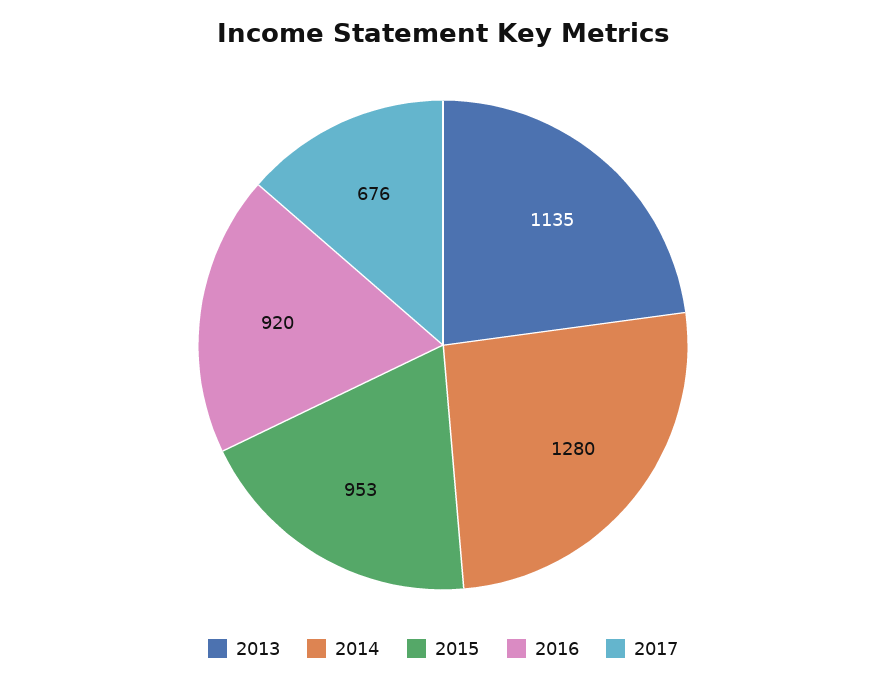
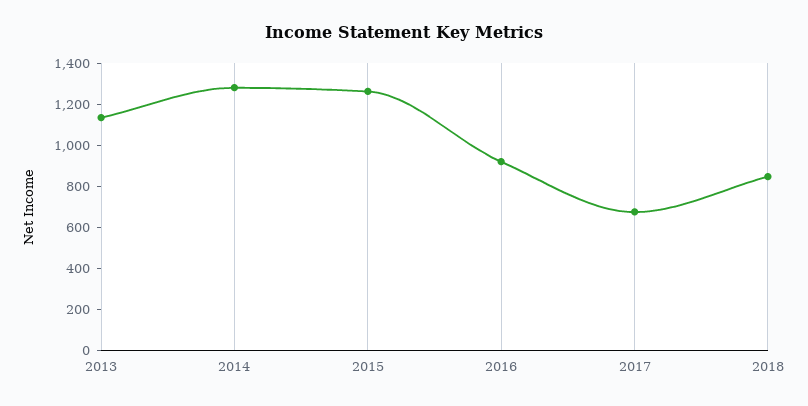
2015: 953 -> 1250
2018: none -> 850

